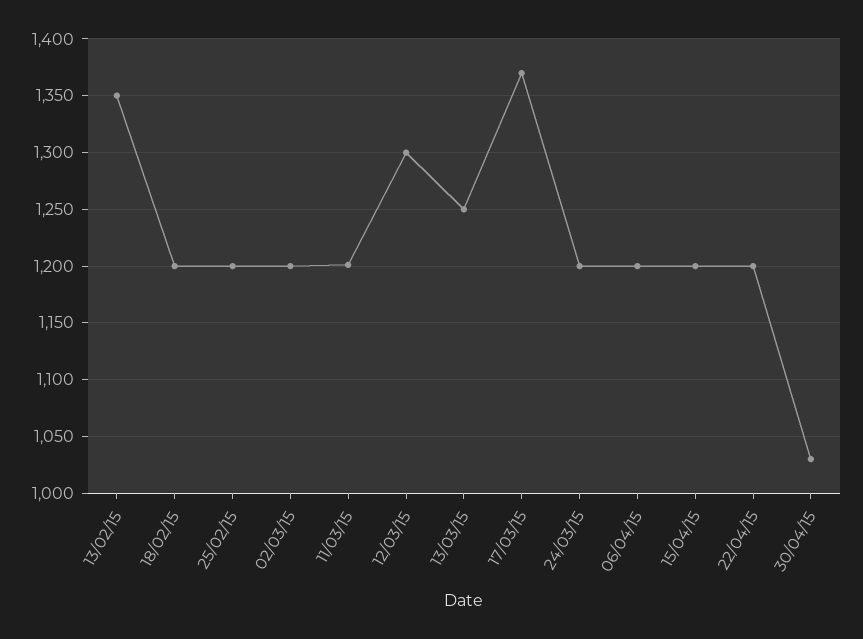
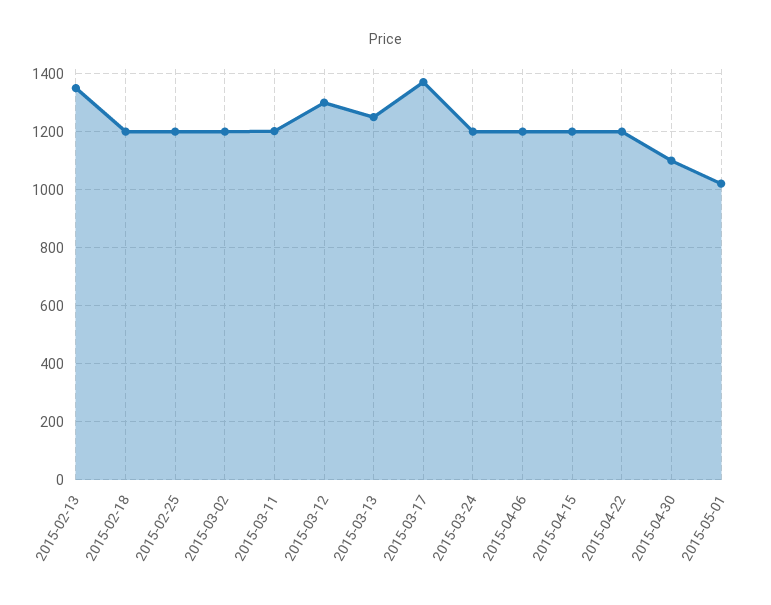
30/04/15: 1030 -> 1100
2015-05-01: none -> 1025

